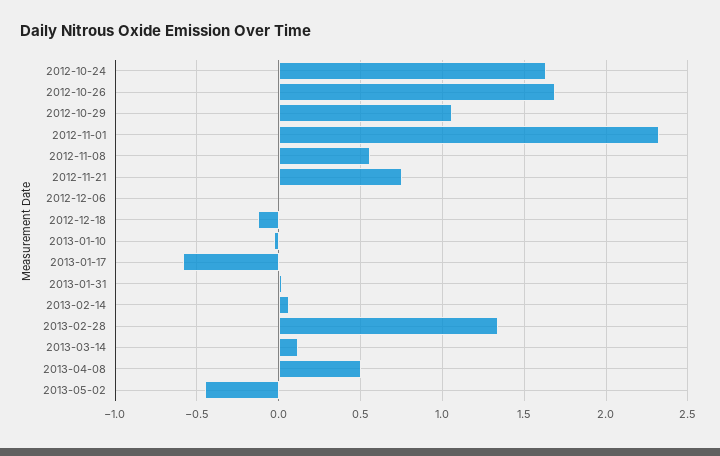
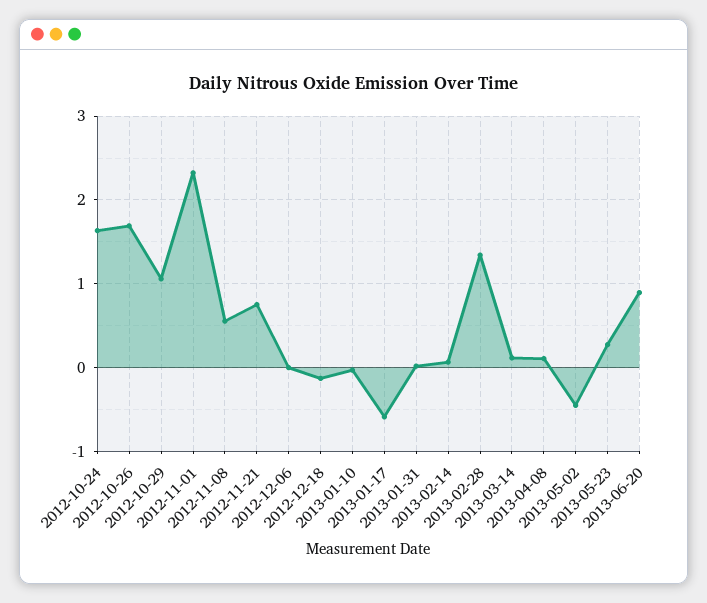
2013-04-08: 0.5 -> 0.1
2013-05-23: none -> 0.3
2013-06-20: none -> 0.9

